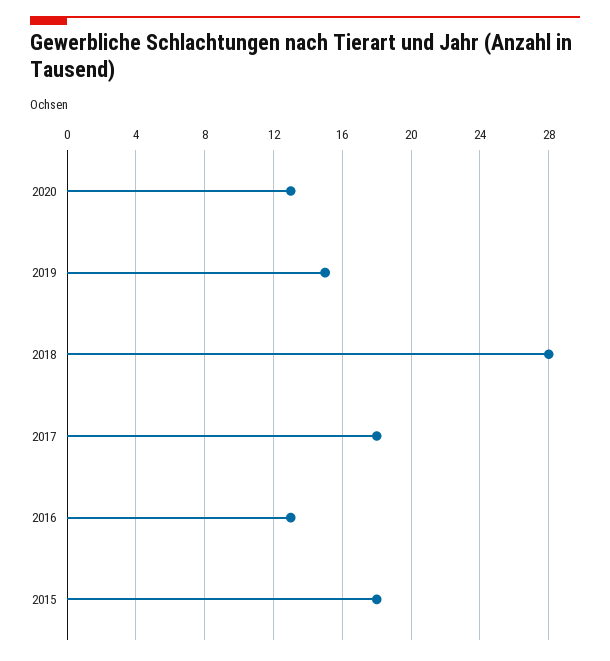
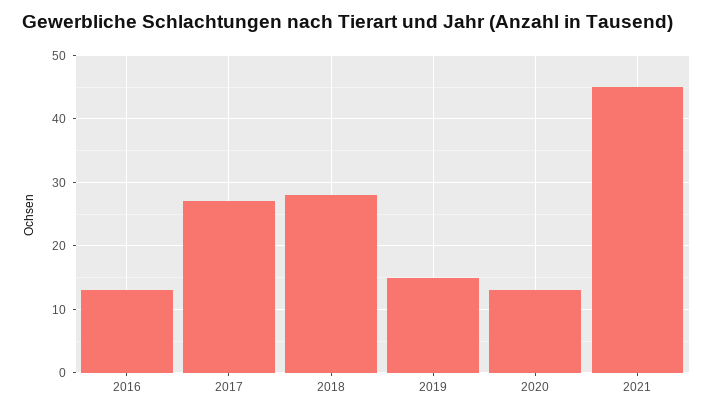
2017: 18 -> 27
2015: 18 -> none
2021: none -> 45

